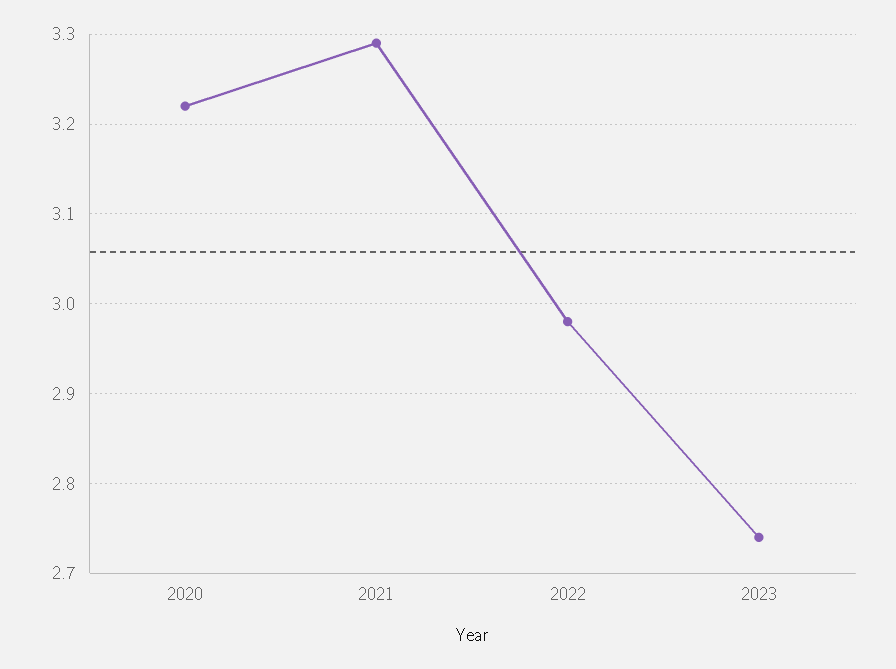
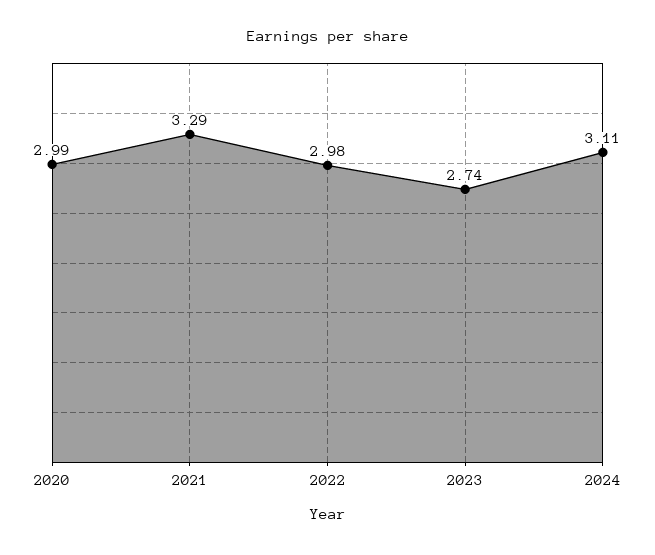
2020: 3.22 -> 2.99
2024: none -> 3.11

